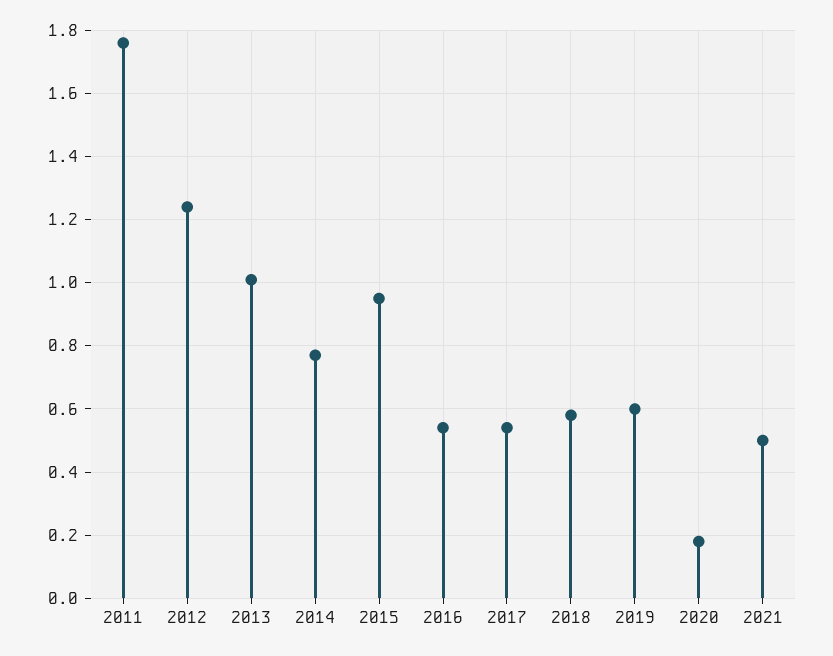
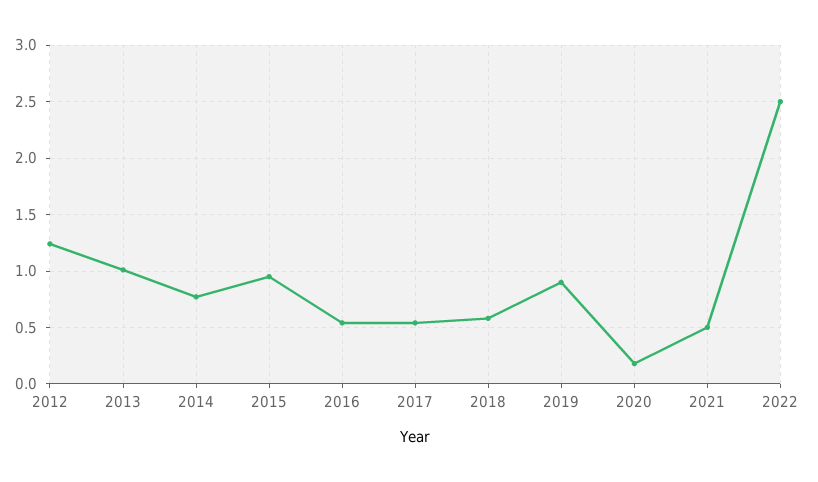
2011: 1.75 -> none
2019: 0.6 -> 0.9
2022: none -> 2.5

